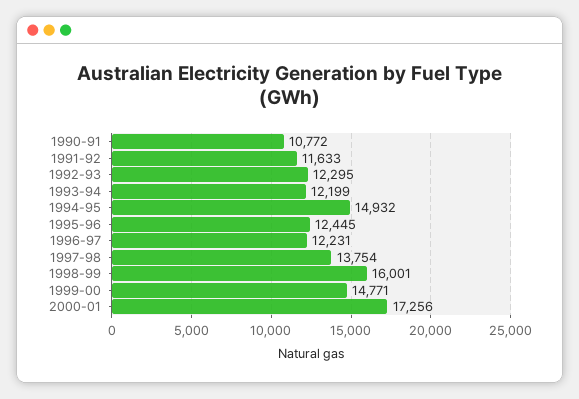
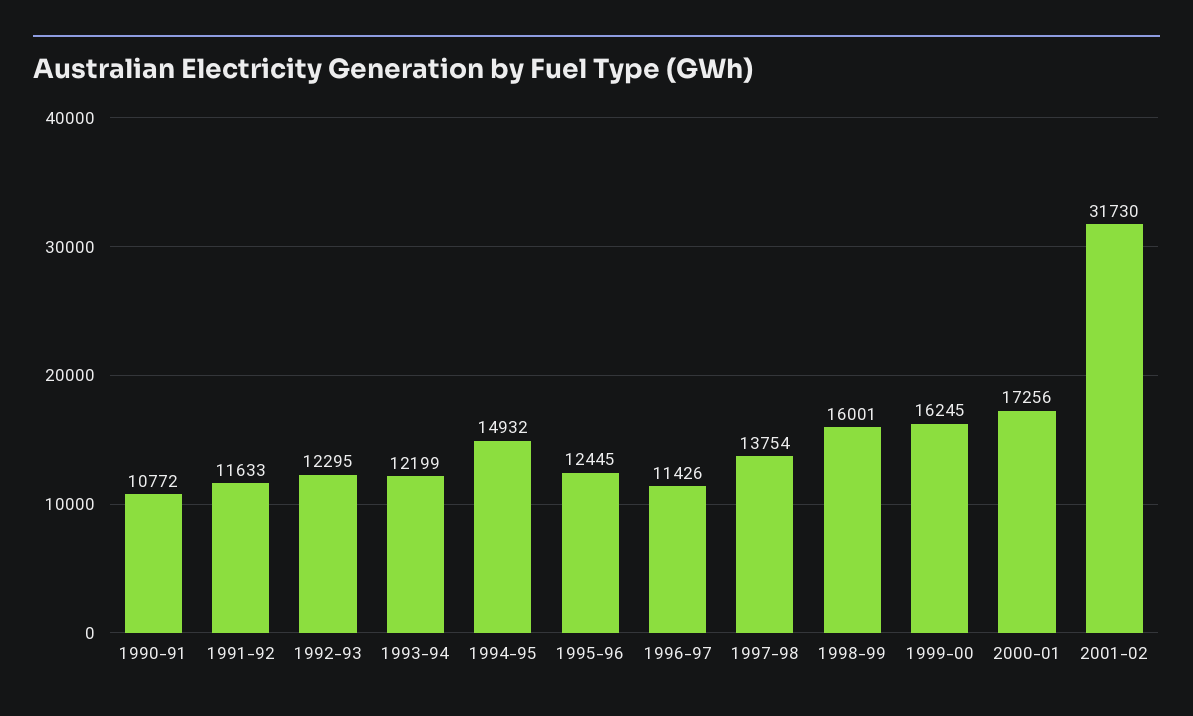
1996-97: 12231 -> 11426
1999-00: 14771 -> 16245
2001-02: none -> 31730

